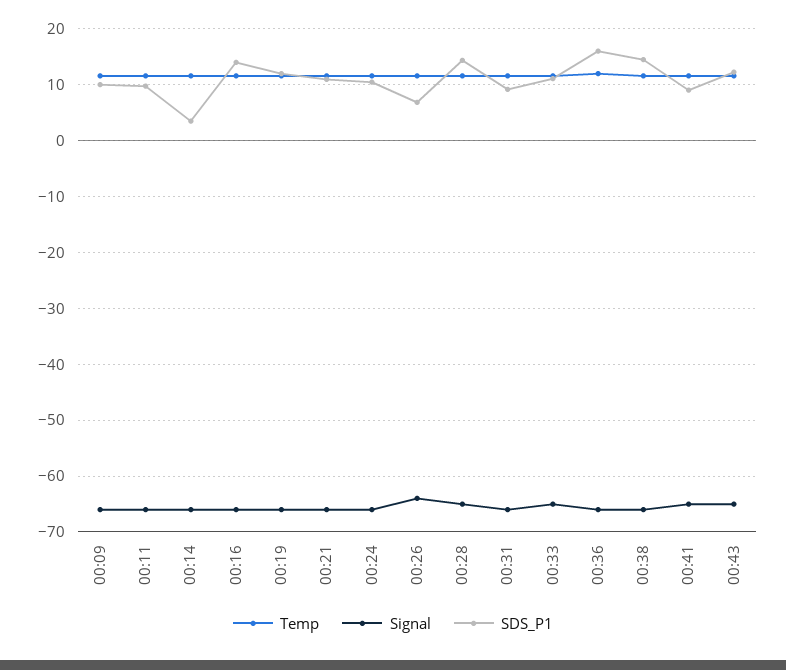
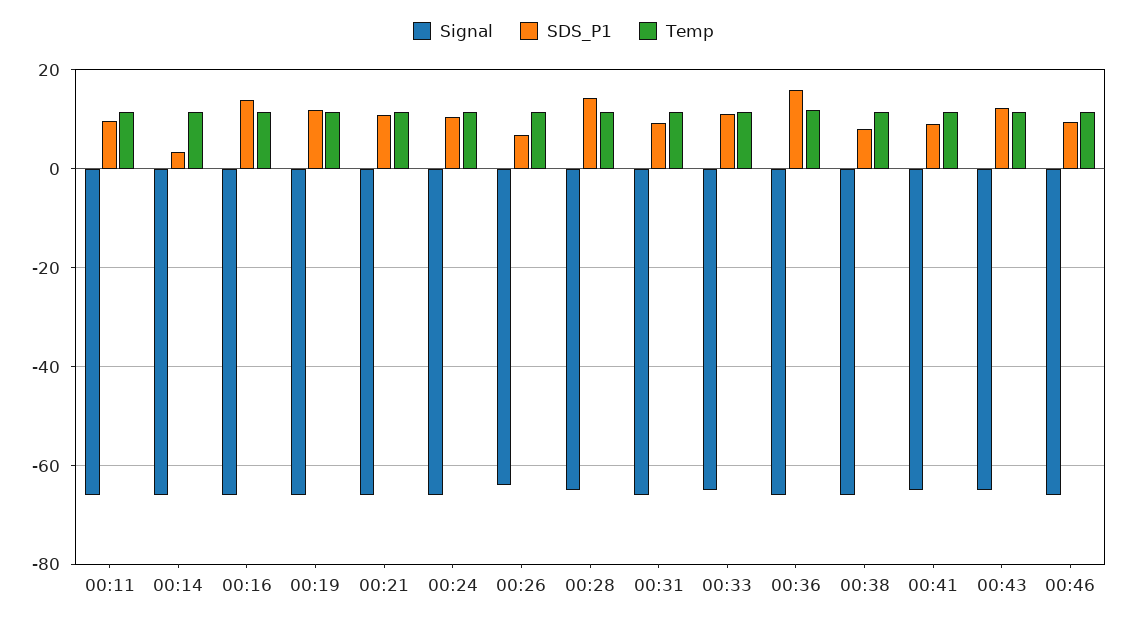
Temp, 00:09: 12 -> none
Signal, 00:09: -66 -> none
SDS_P1, 00:09: 10 -> none
SDS_P1, 00:38: 14 -> 8
Signal, 00:46: none -> -66
SDS_P1, 00:46: none -> 10
Temp, 00:46: none -> 12

